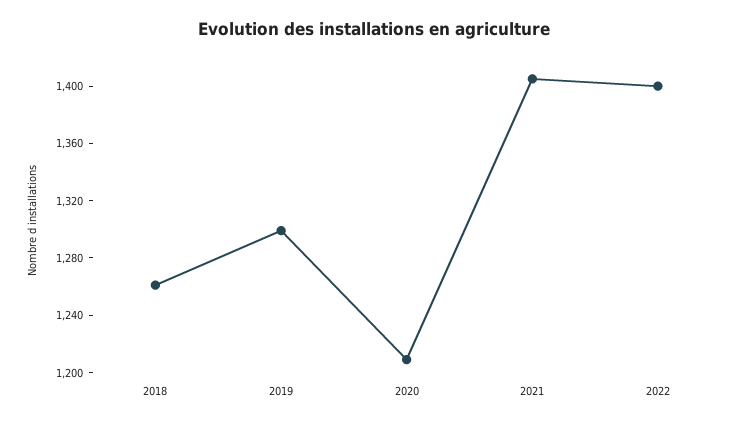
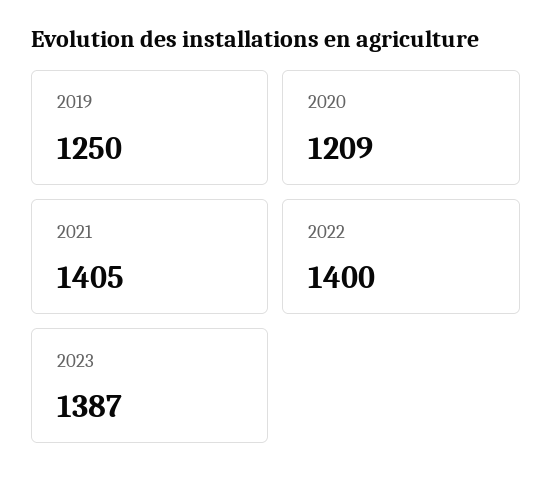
2018: 1260 -> none
2019: 1300 -> 1250
2023: none -> 1387

